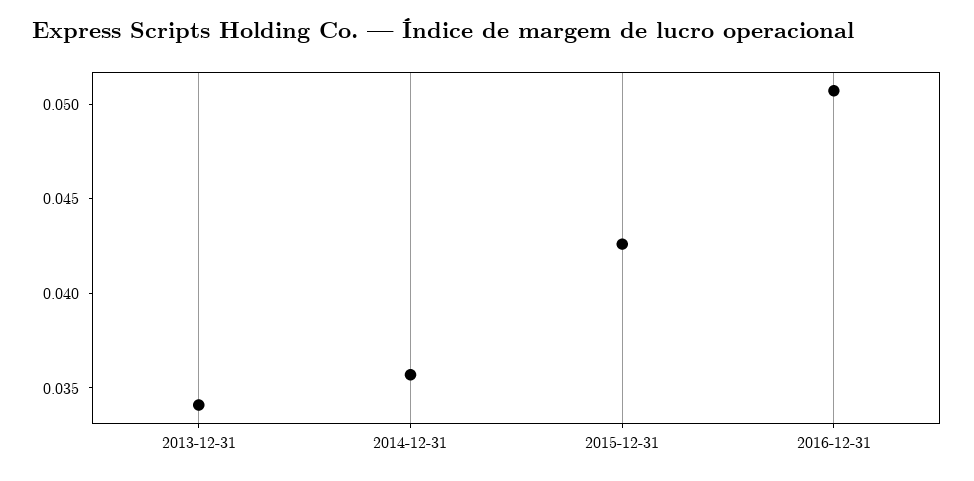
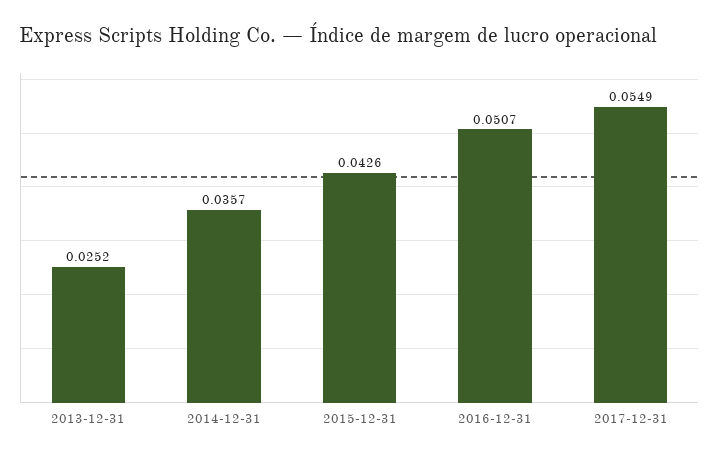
2013-12-31: 0.034 -> 0.0252
2017-12-31: none -> 0.0549

